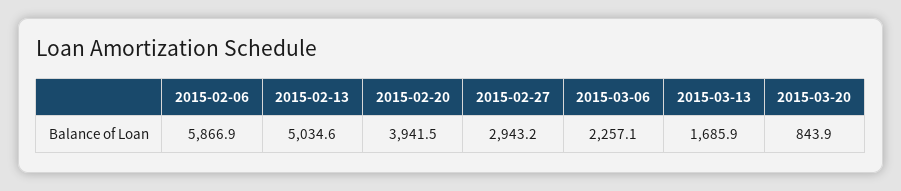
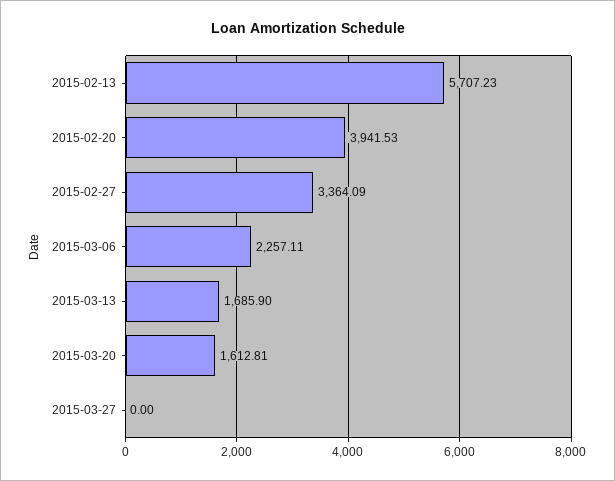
2015-02-06: 5866.9 -> none
2015-02-13: 5034.6 -> 5707.23
2015-02-27: 2943.2 -> 3364.09
2015-03-20: 843.9 -> 1612.81
2015-03-27: none -> 0

